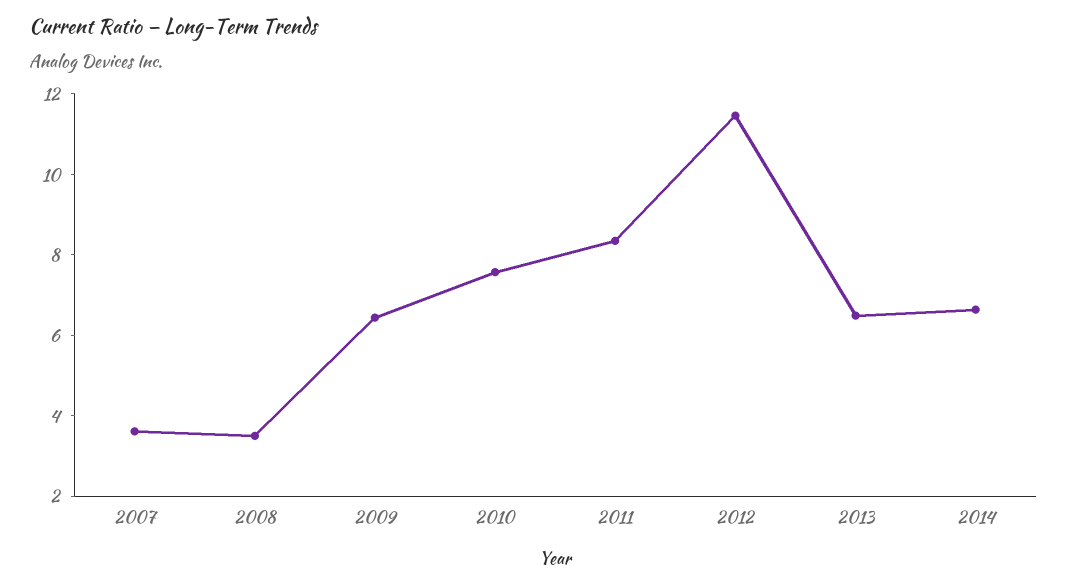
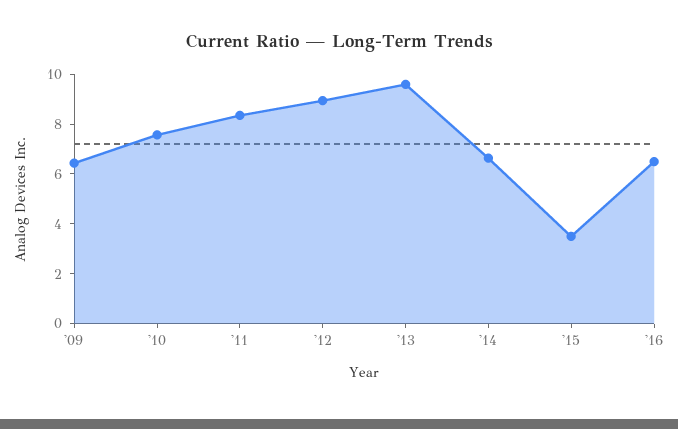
2007: 3.5 -> none
2008: 3.5 -> none
2012: 11.5 -> 9
2013: 6.5 -> 9.5
'15: none -> 3.5
'16: none -> 6.5

